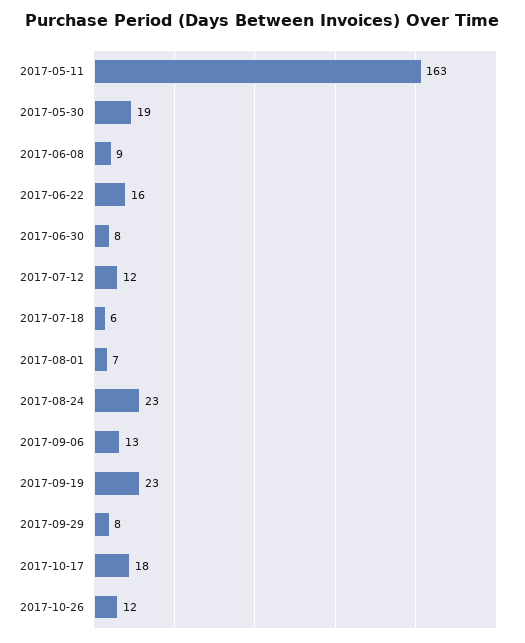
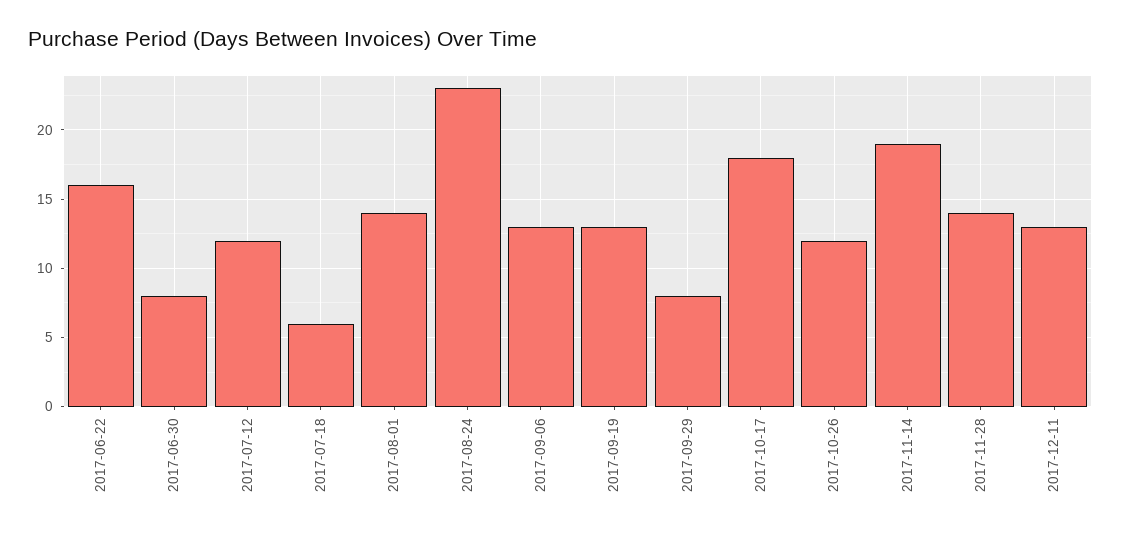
2017-05-11: 163 -> none
2017-05-30: 19 -> none
2017-06-08: 9 -> none
2017-08-01: 7 -> 14
2017-09-19: 23 -> 13
2017-11-14: none -> 19
2017-11-28: none -> 14
2017-12-11: none -> 13

